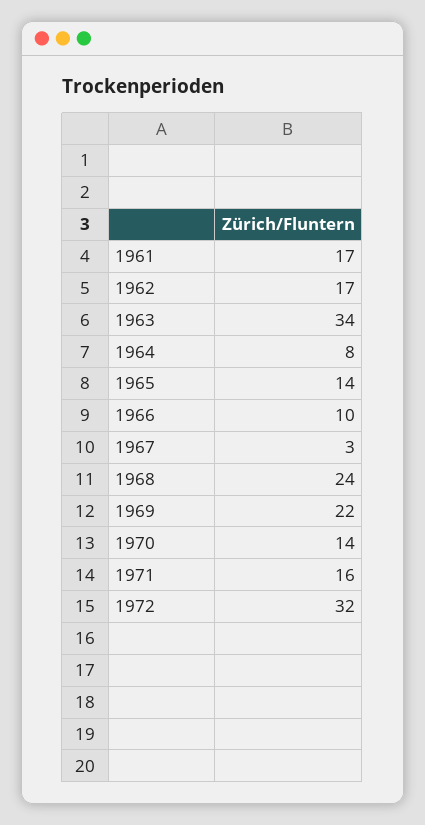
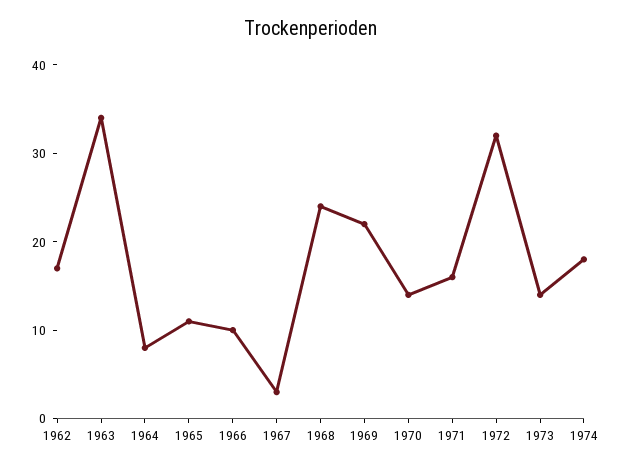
1961: 17 -> none
1965: 14 -> 11
1973: none -> 14
1974: none -> 18

